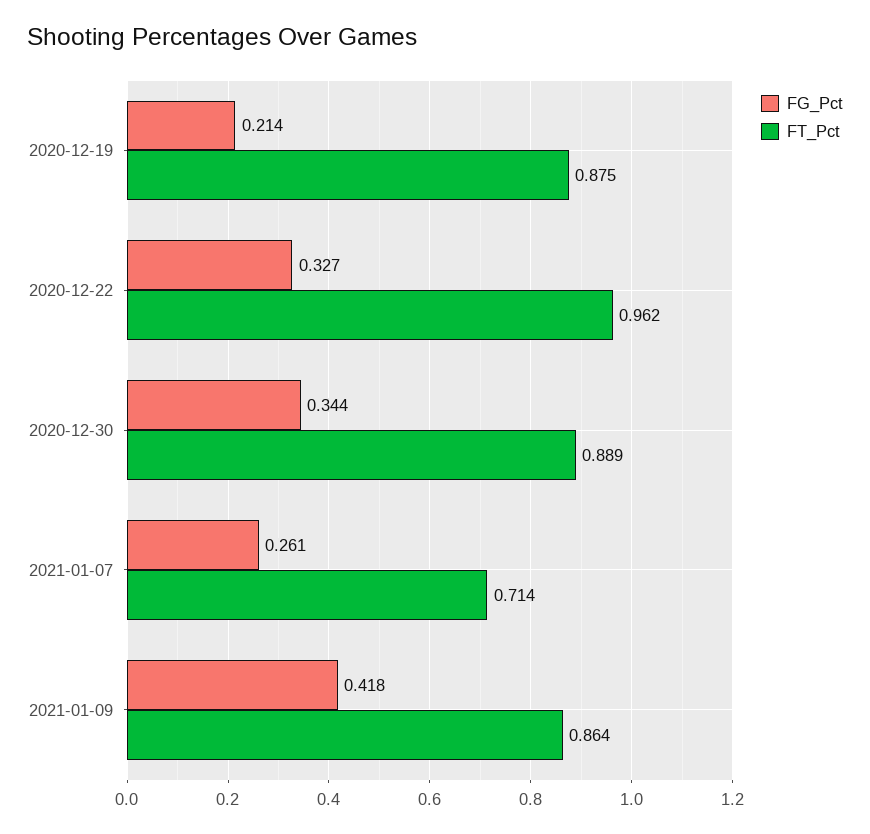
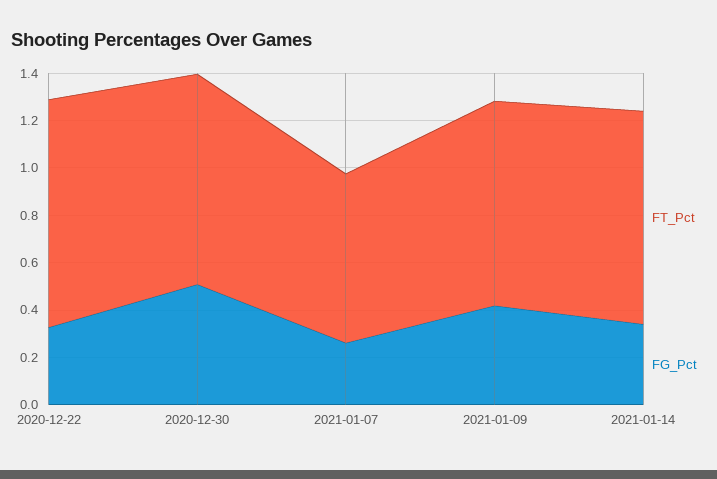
FG_Pct, 2020-12-19: 0.214 -> none
FT_Pct, 2020-12-19: 0.875 -> none
FG_Pct, 2020-12-30: 0.344 -> 0.5
FT_Pct, 2021-01-14: none -> 0.9
FG_Pct, 2021-01-14: none -> 0.35

